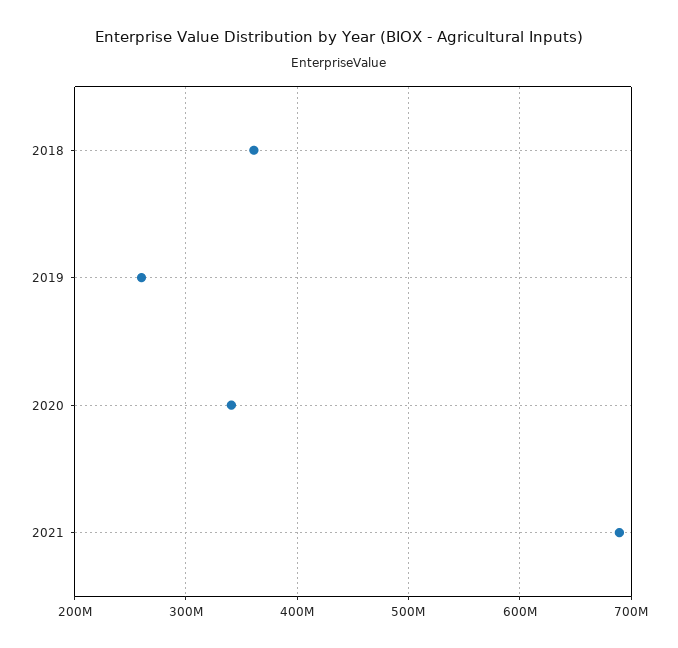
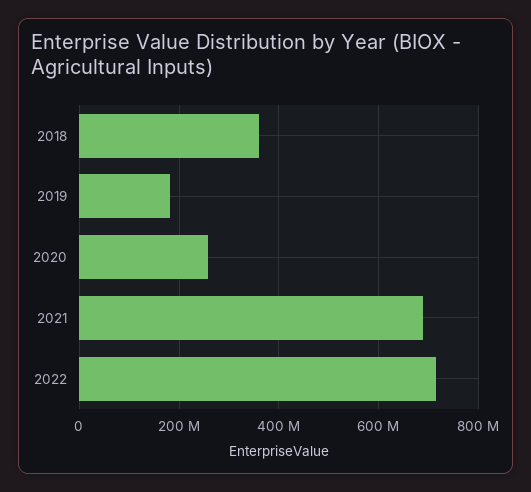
2019: 260000000 -> 180000000
2020: 340000000 -> 260000000
2022: none -> 720000000

